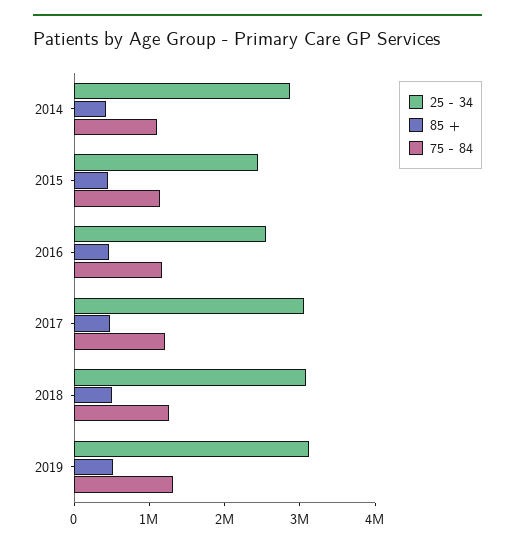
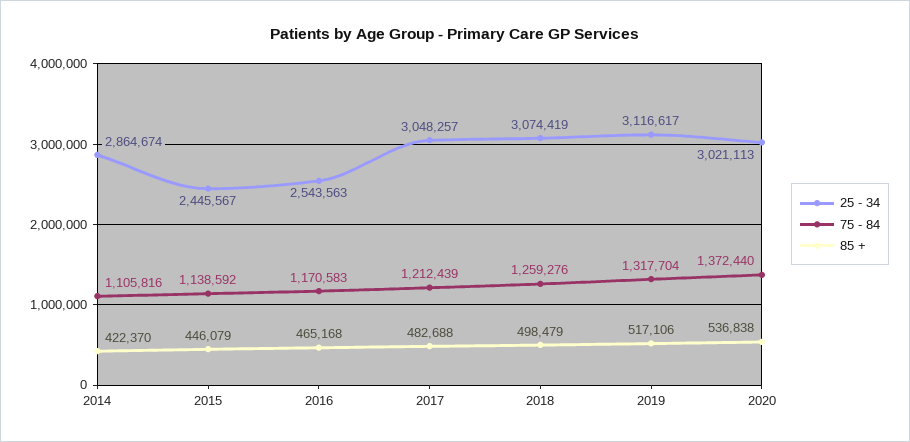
25 - 34, 2020: none -> 3021113
75 - 84, 2020: none -> 1372440
85 +, 2020: none -> 536838

